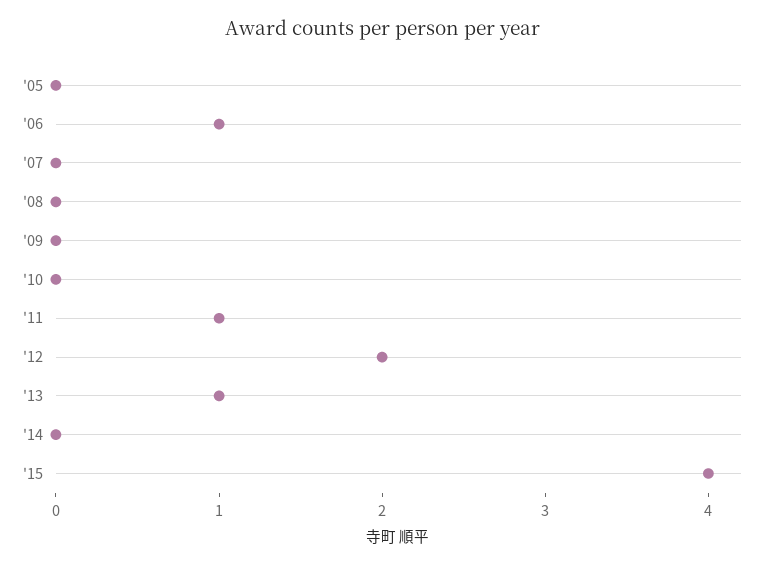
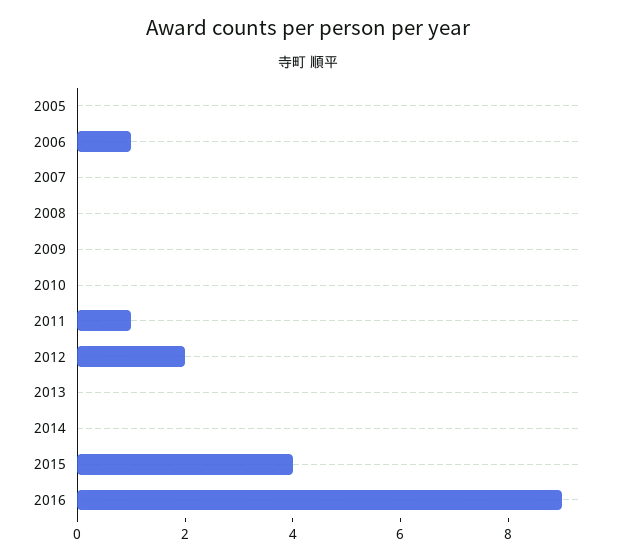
'13: 1 -> 0
2016: none -> 9

